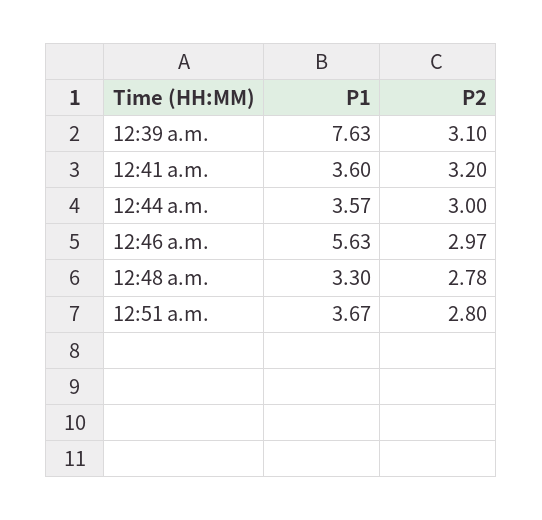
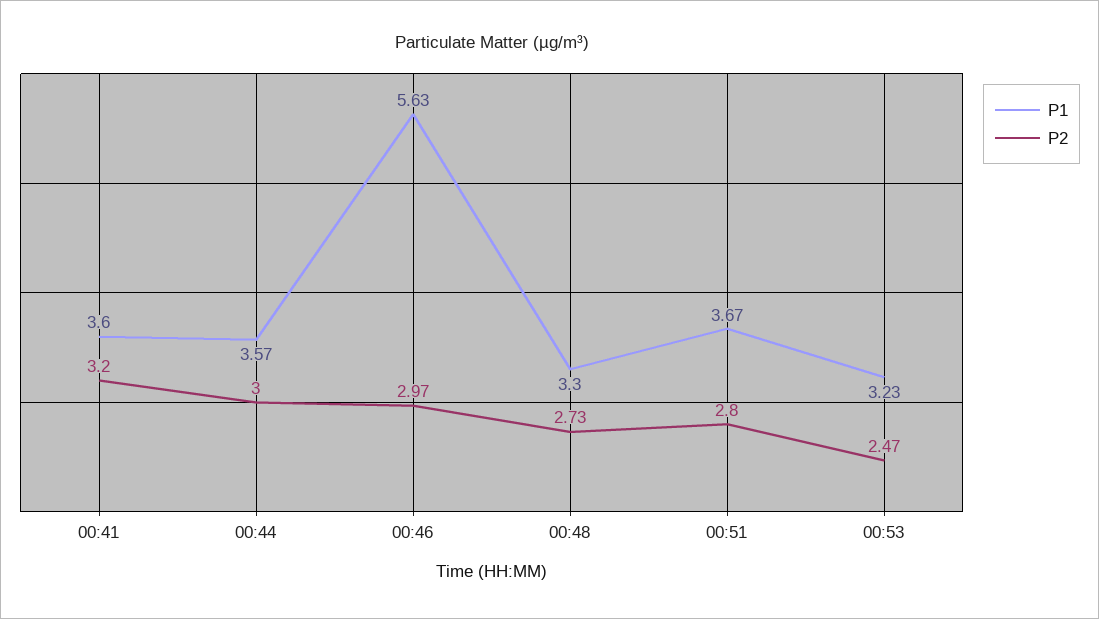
P1, 12:39 a.m.: 7.63 -> none
P2, 12:39 a.m.: 3.1 -> none
P2, 12:48 a.m.: 2.78 -> 2.73
P1, 00:53: none -> 3.23
P2, 00:53: none -> 2.47

